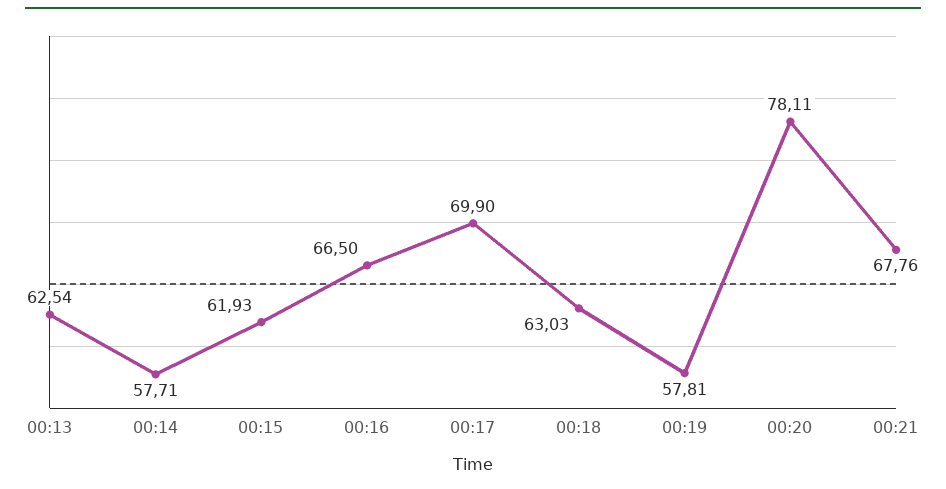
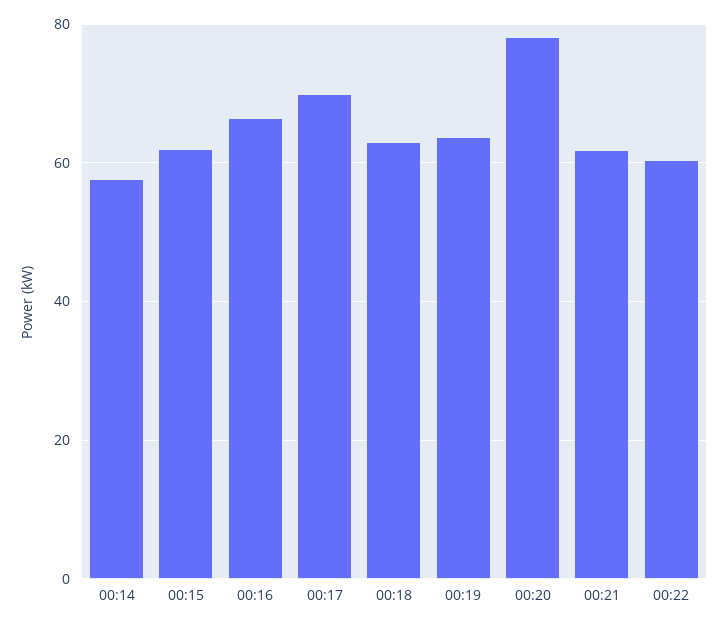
00:13: 62.54 -> none
00:19: 57.81 -> 64
00:21: 67.76 -> 62
00:22: none -> 60

